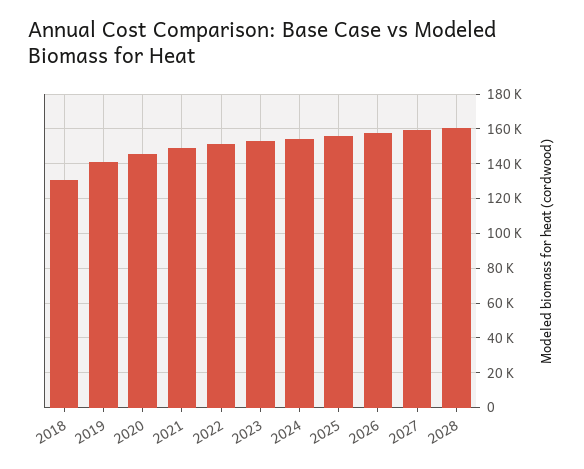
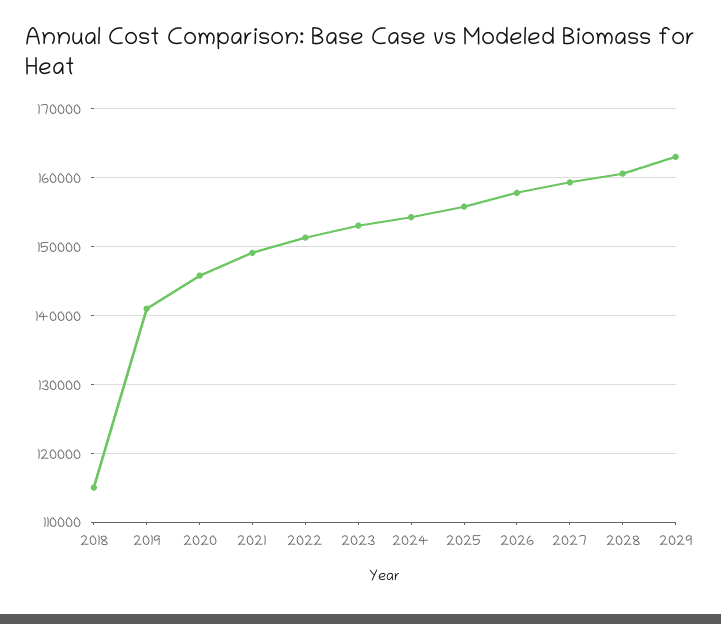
2018: 130000 -> 115000
2029: none -> 163000

